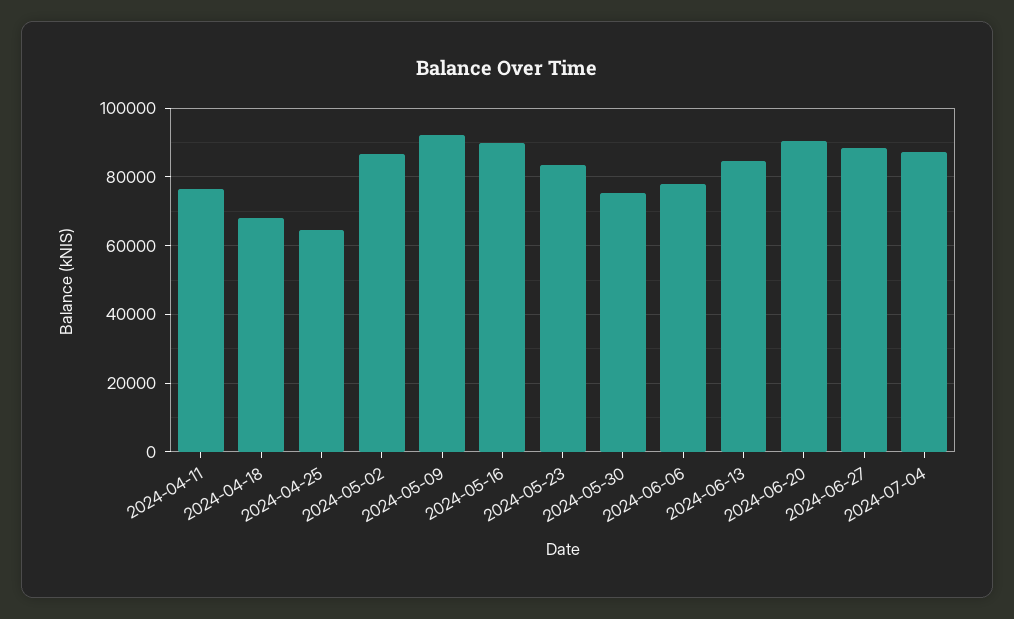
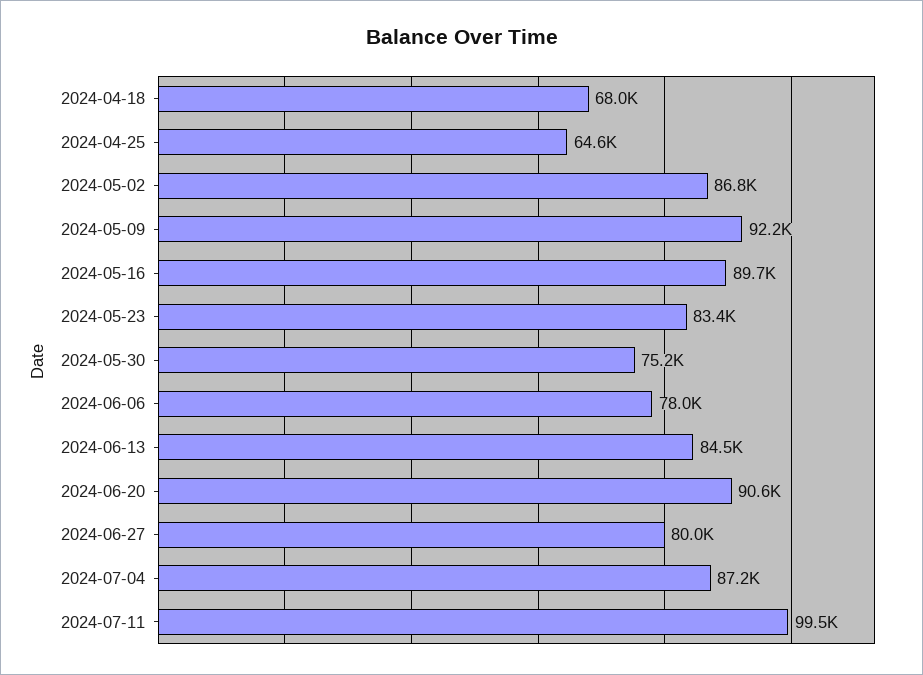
2024-04-11: 76000 -> none
2024-06-27: 88000 -> 80000
2024-07-11: none -> 99500

